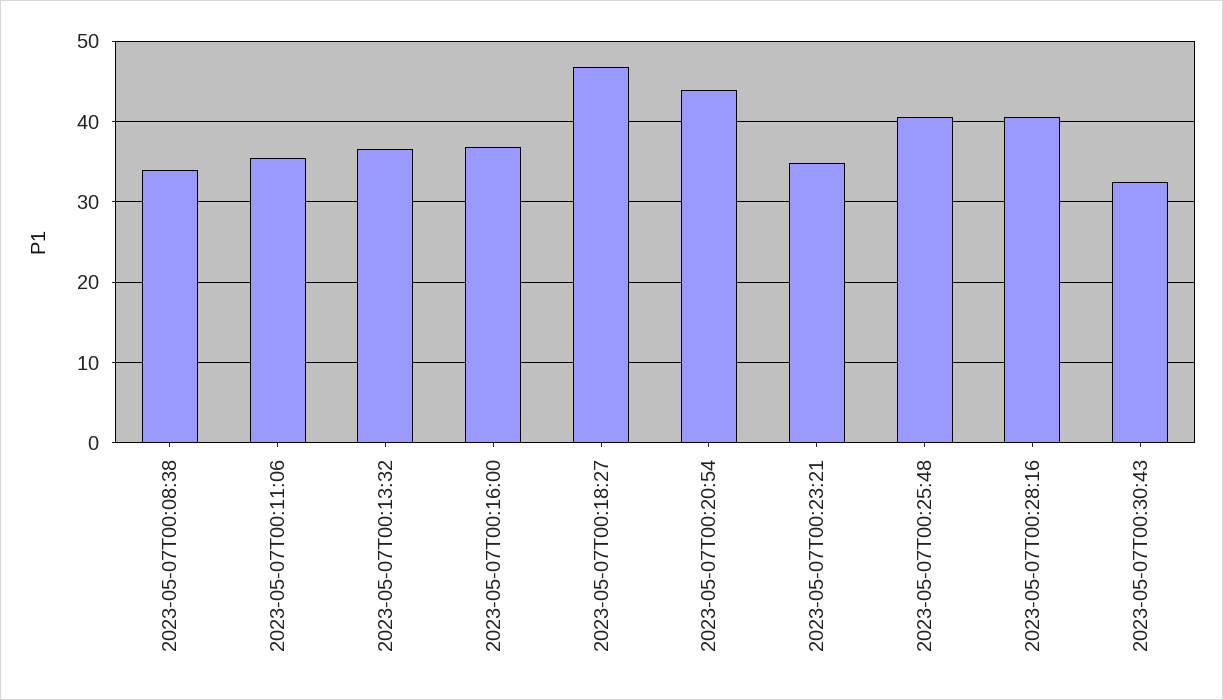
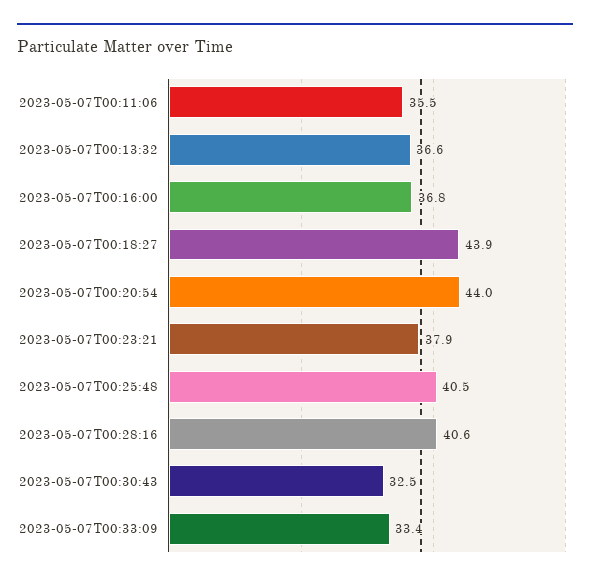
2023-05-07T00:08:38: 34 -> none
2023-05-07T00:18:27: 47 -> 43.9
2023-05-07T00:23:21: 35 -> 37.9
2023-05-07T00:33:09: none -> 33.4

